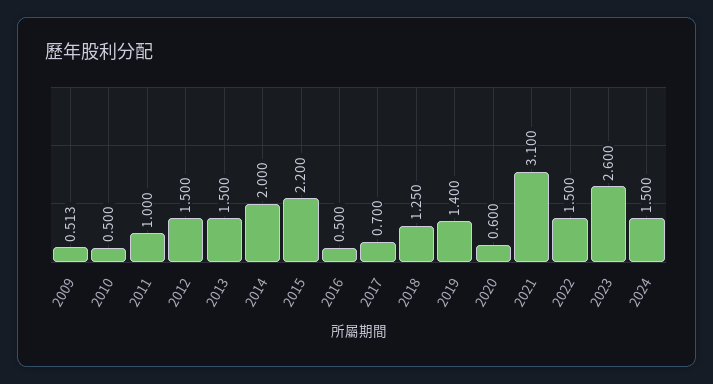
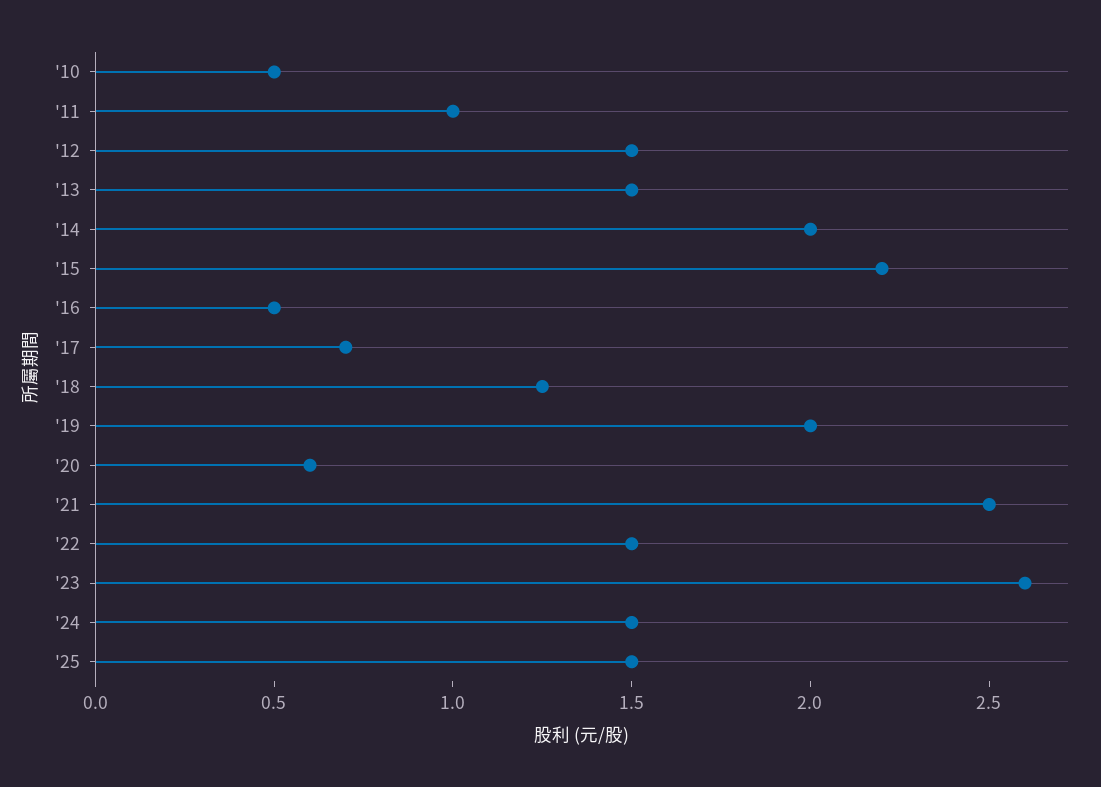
2009: 0.513 -> none
2019: 1.4 -> 2
2021: 3.1 -> 2.5
'25: none -> 1.5

